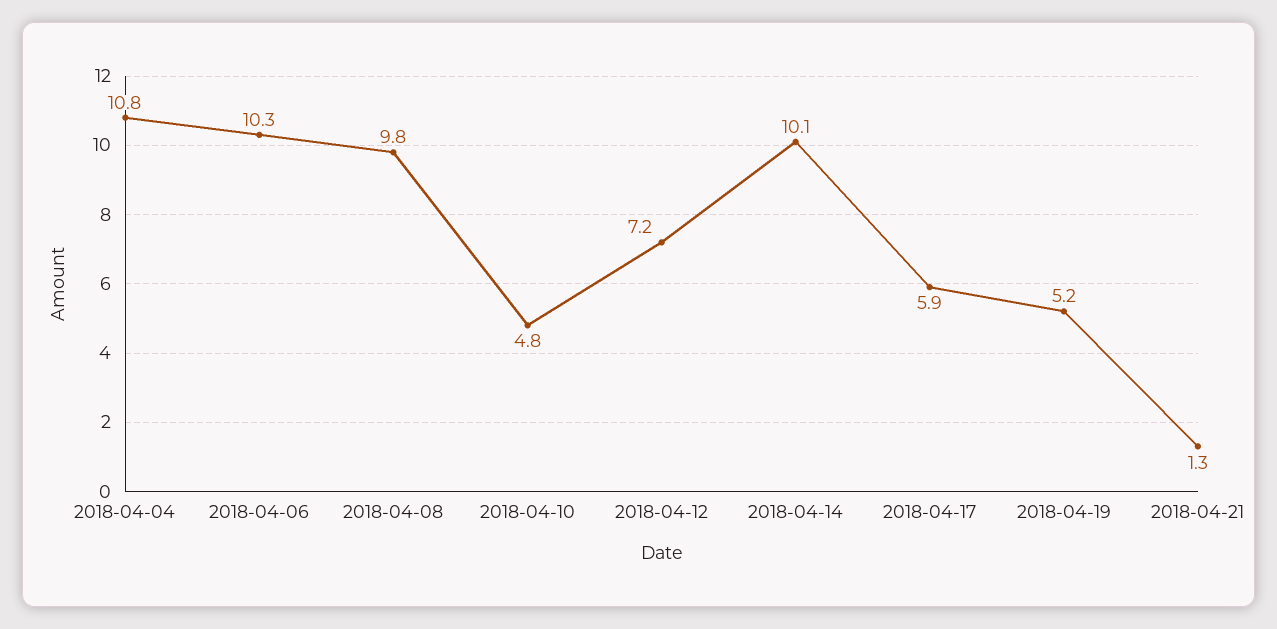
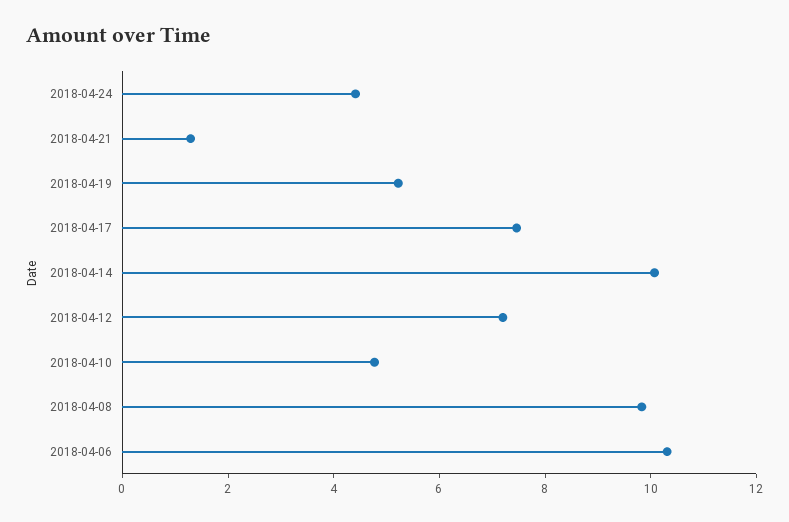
2018-04-04: 10.8 -> none
2018-04-17: 5.9 -> 7.5
2018-04-24: none -> 4.5

